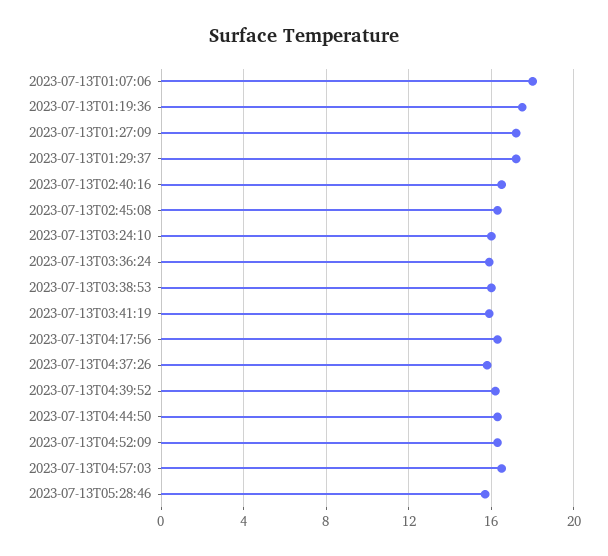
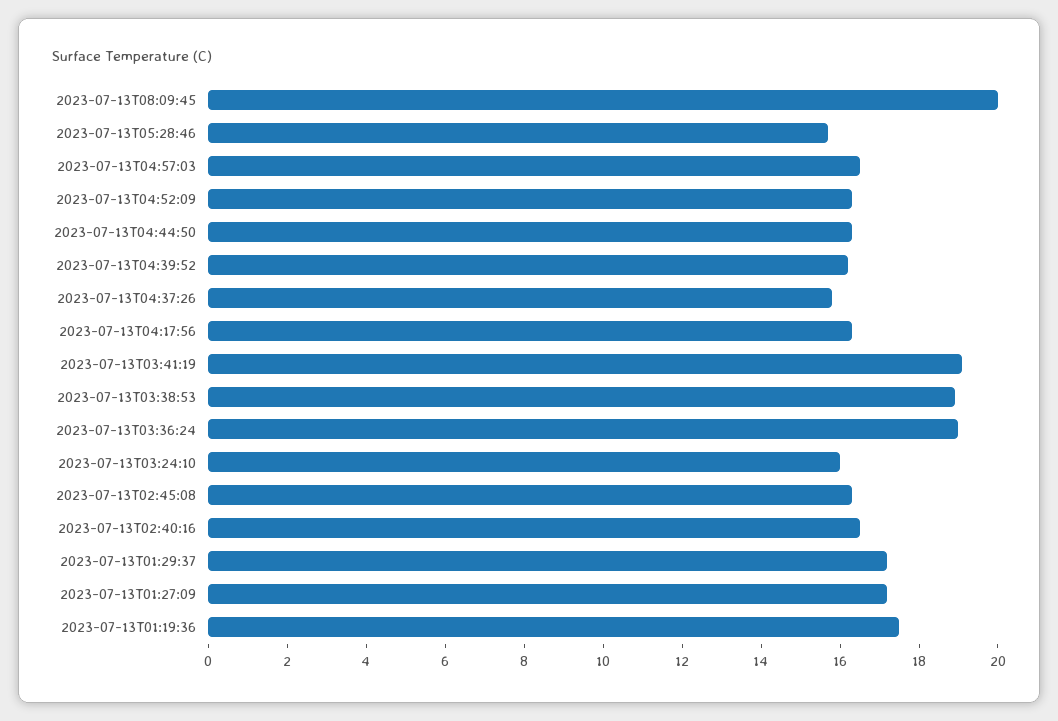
2023-07-13T01:07:06: 18 -> none
2023-07-13T03:36:24: 16 -> 19
2023-07-13T03:38:53: 16 -> 19
2023-07-13T03:41:19: 16 -> 19
2023-07-13T08:09:45: none -> 20

